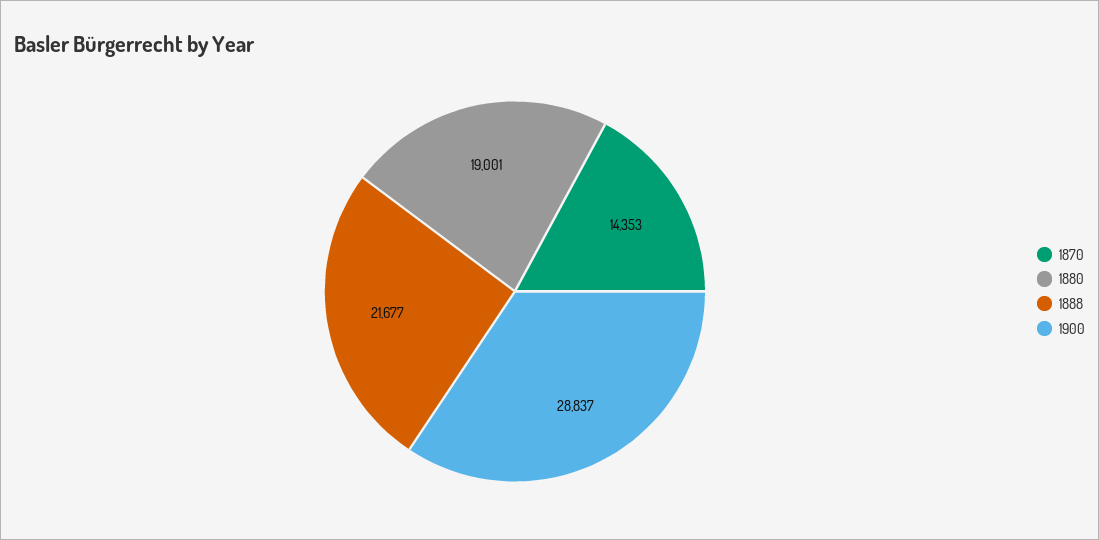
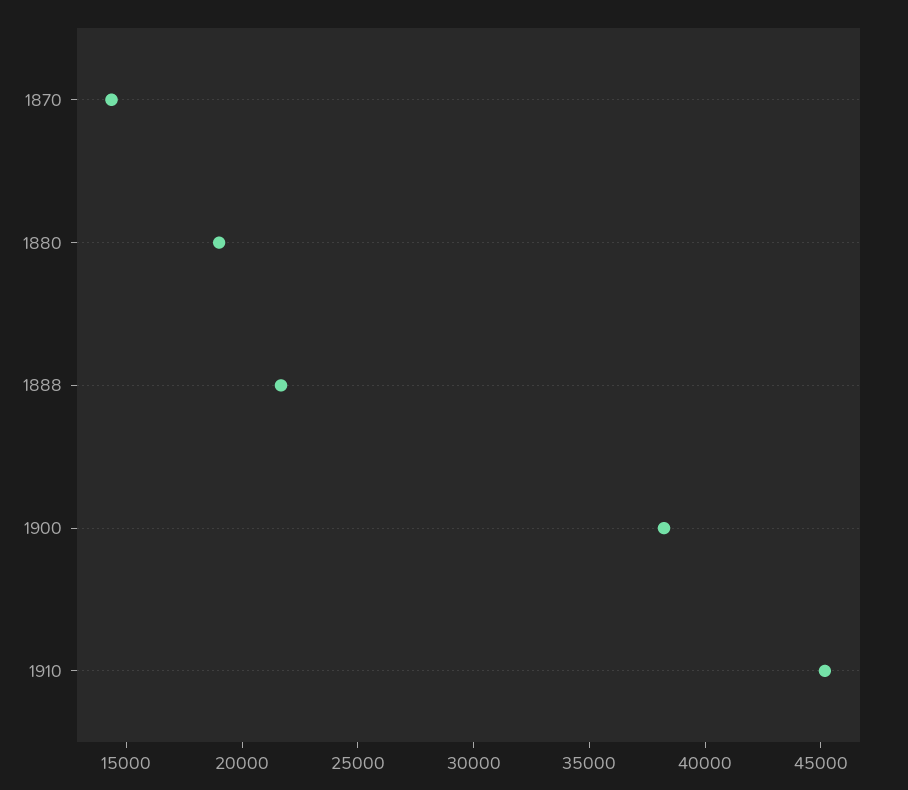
1900: 28837 -> 38000
1910: none -> 45000

